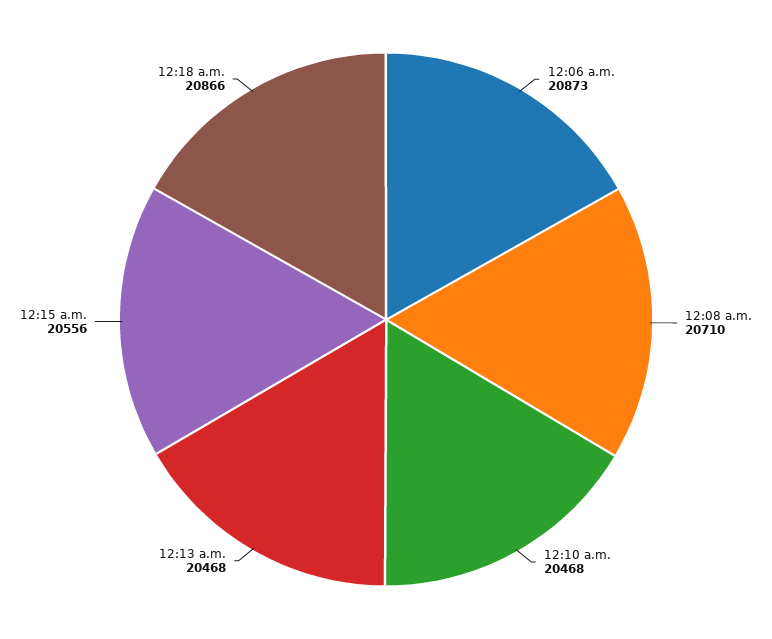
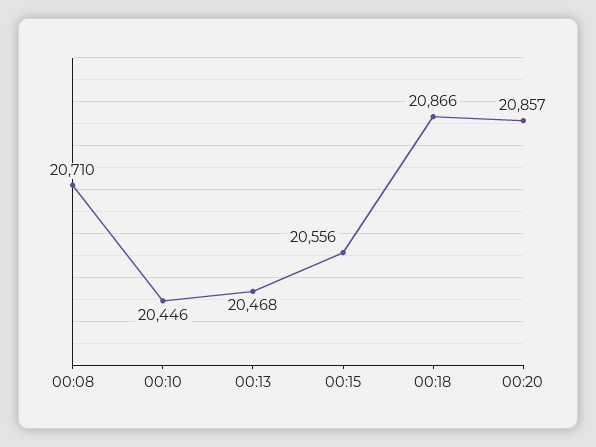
12:06 a.m.: 20873 -> none
12:10 a.m.: 20468 -> 20446
00:20: none -> 20857

